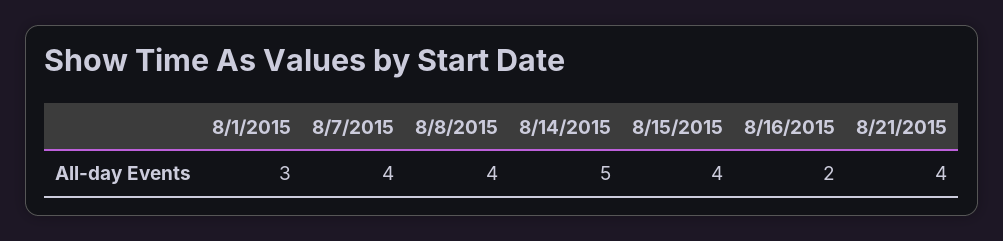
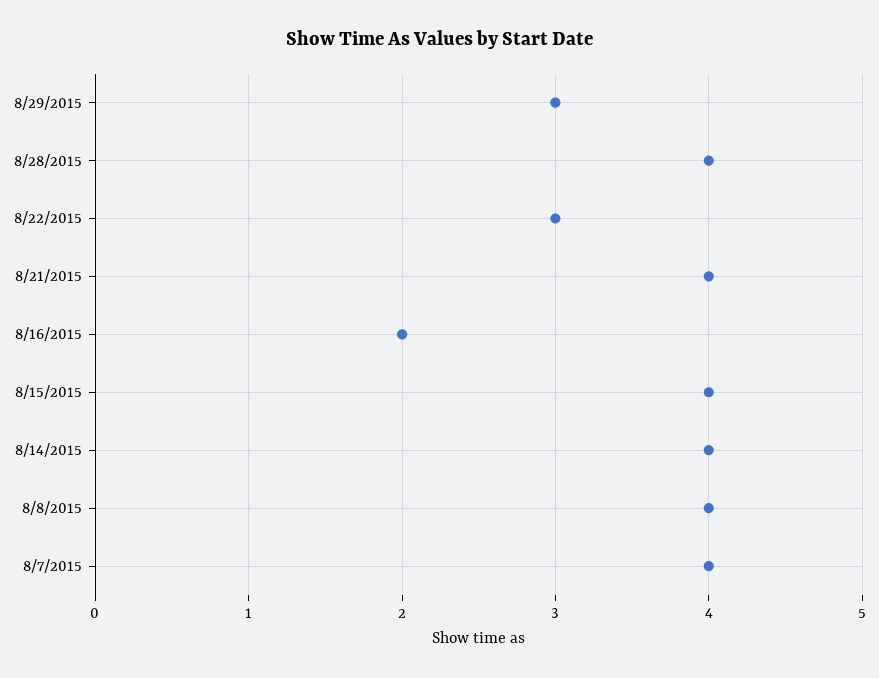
8/1/2015: 3 -> none
8/14/2015: 5 -> 4
8/29/2015: none -> 3
8/28/2015: none -> 4
8/22/2015: none -> 3

